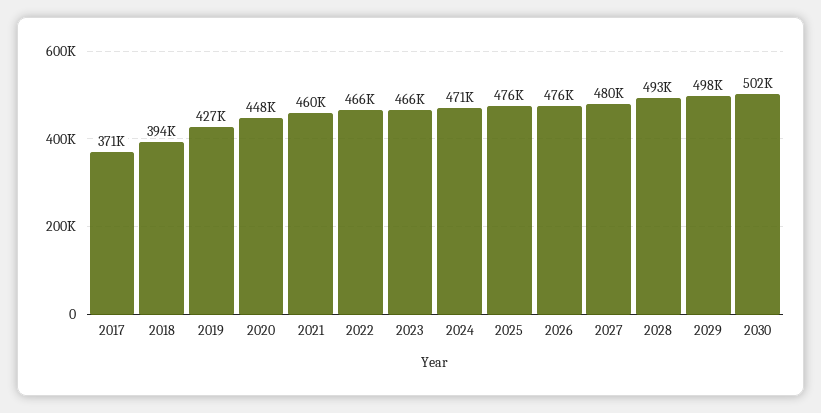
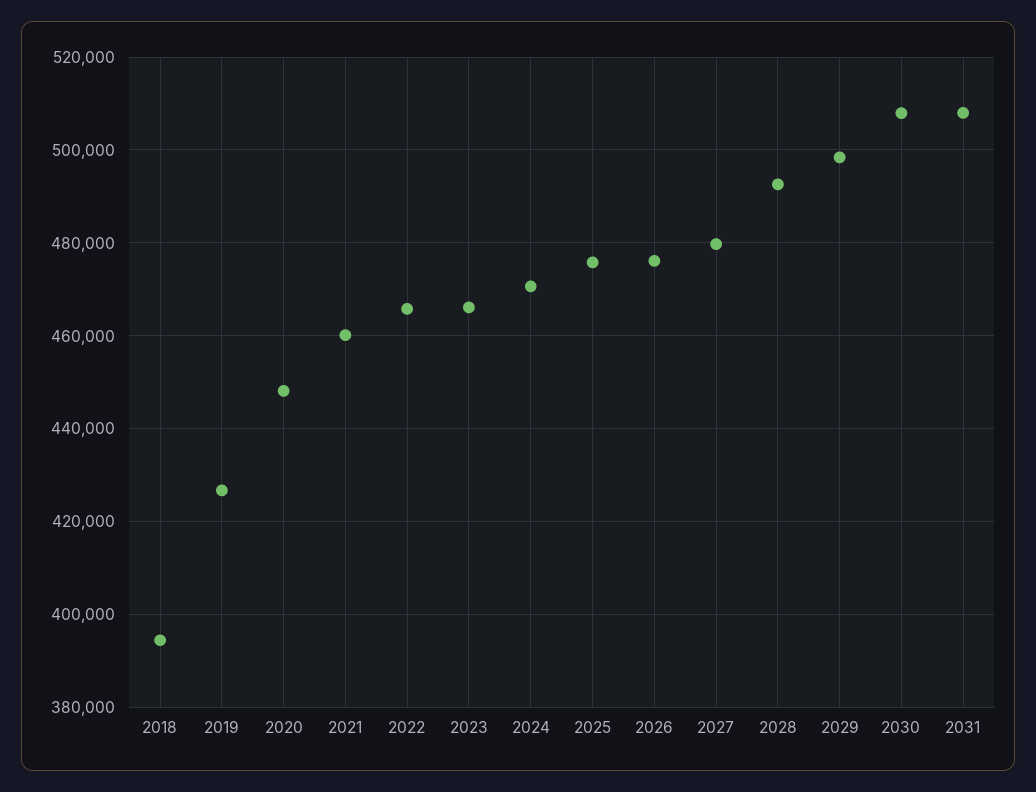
2017: 371000 -> none
2030: 502000 -> 508000
2031: none -> 508000

